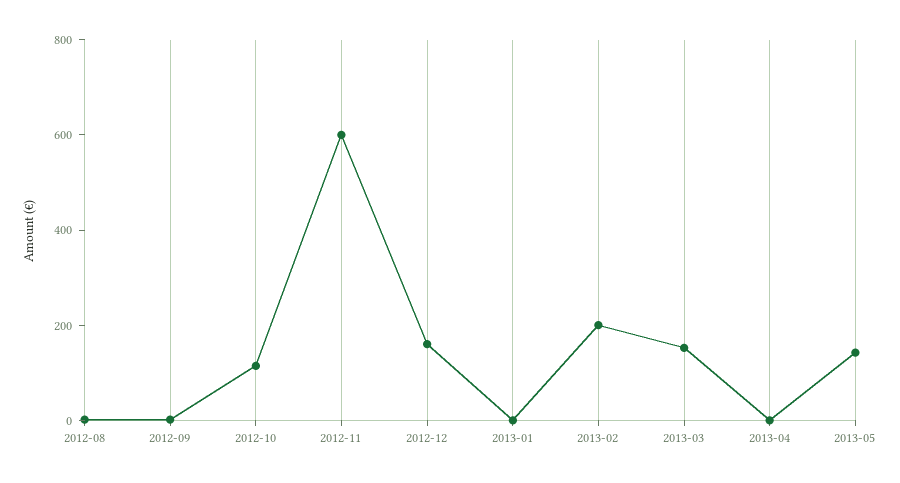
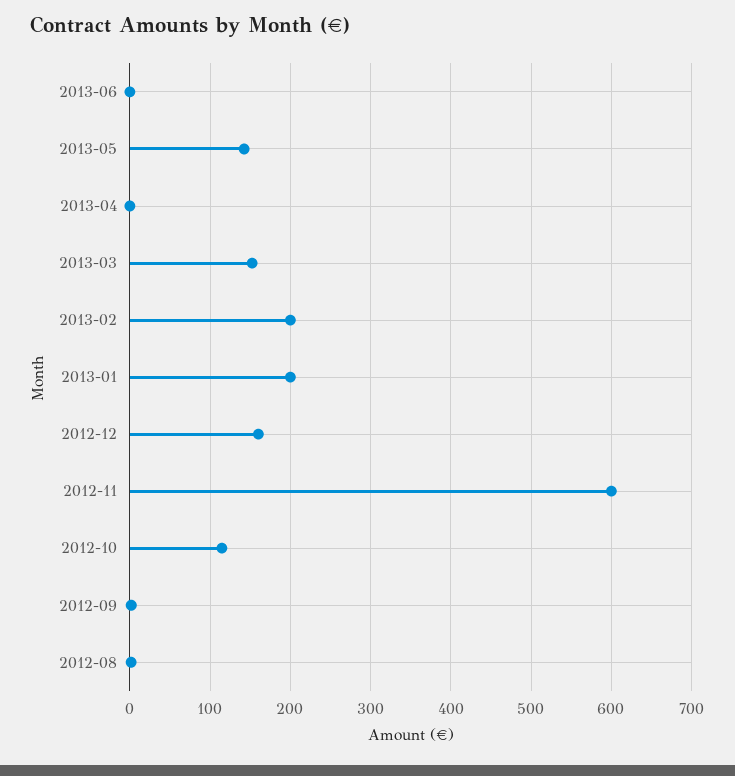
2013-01: 0 -> 200
2013-06: none -> 0

